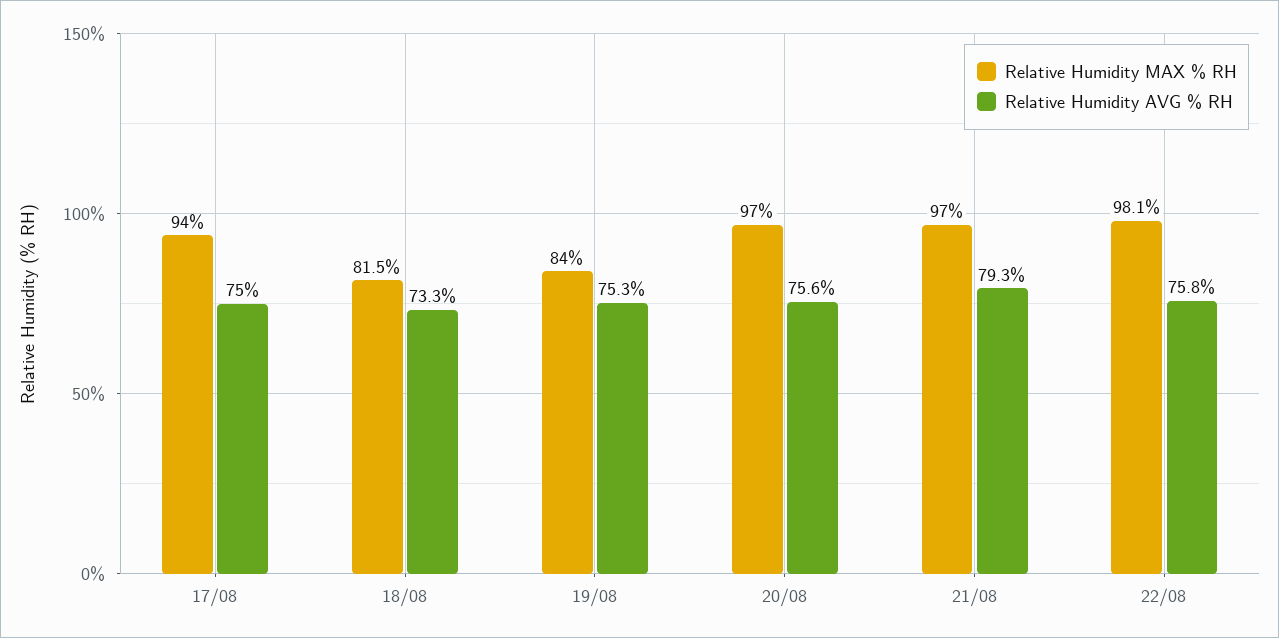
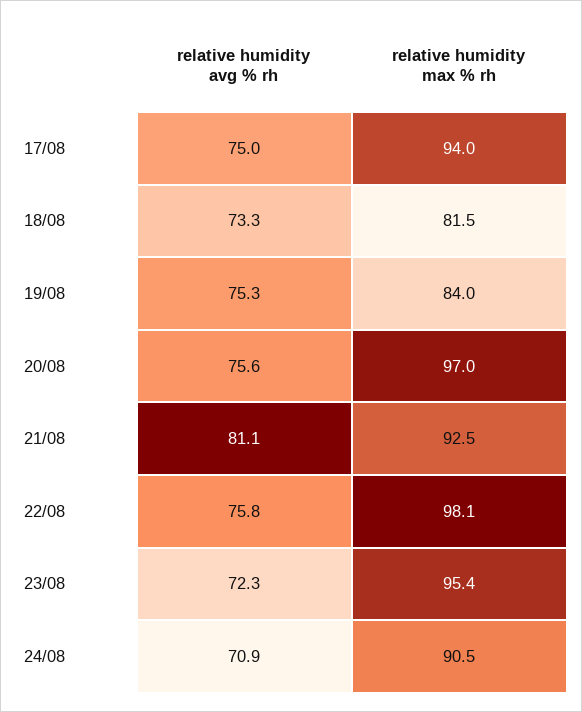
Relative Humidity MAX % RH, 21/08: 97 -> 92.5
Relative Humidity AVG % RH, 21/08: 79.3 -> 81.1
Relative Humidity AVG % RH, 23/08: none -> 72.3
Relative Humidity MAX % RH, 23/08: none -> 95.4
Relative Humidity AVG % RH, 24/08: none -> 70.9
Relative Humidity MAX % RH, 24/08: none -> 90.5

